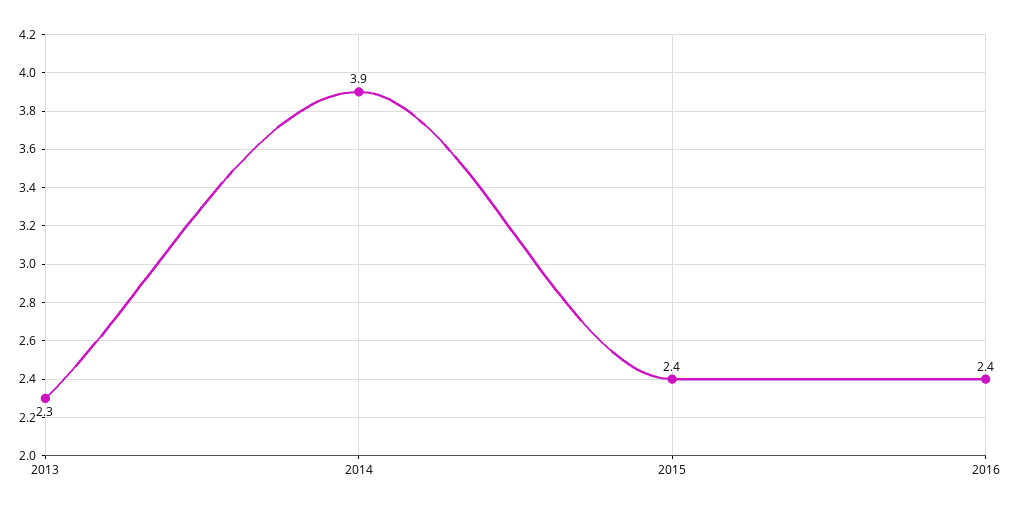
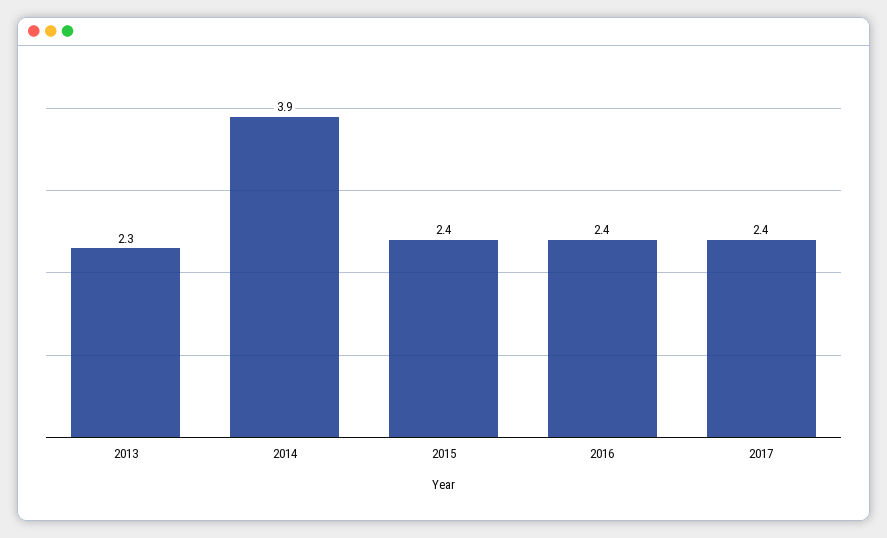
2017: none -> 2.4

